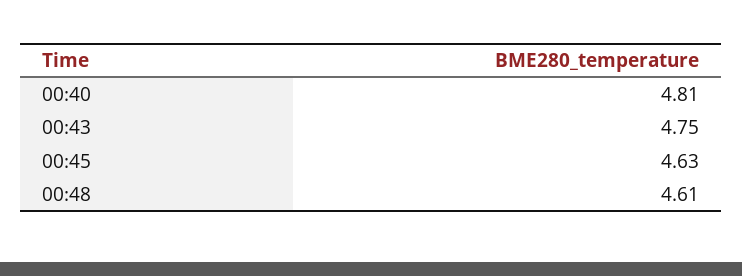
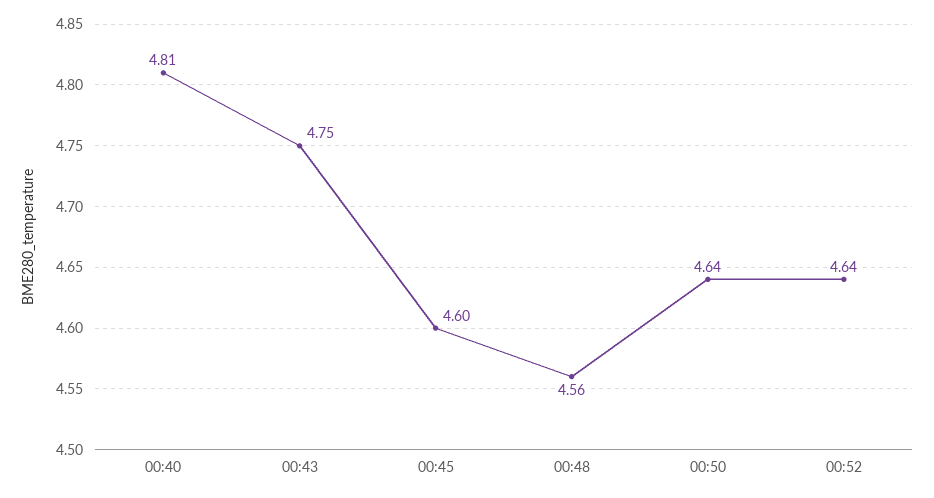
00:45: 4.63 -> 4.6
00:48: 4.61 -> 4.56
00:50: none -> 4.64
00:52: none -> 4.64

